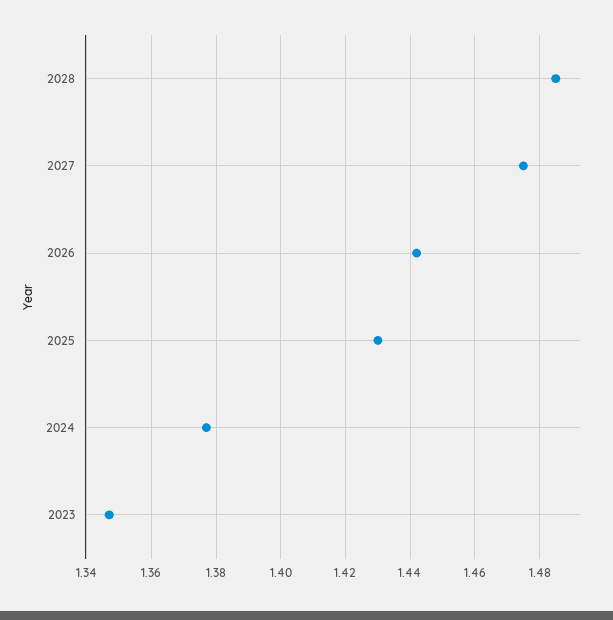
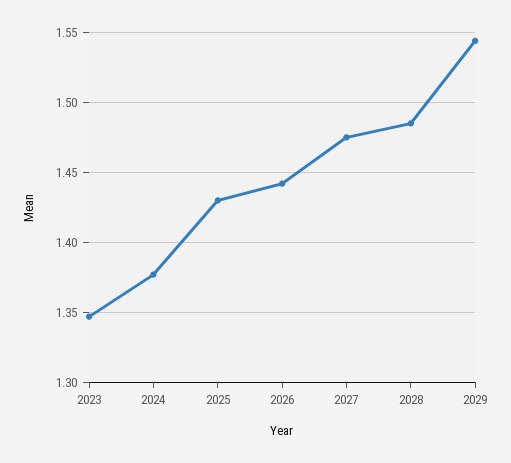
2029: none -> 1.545

